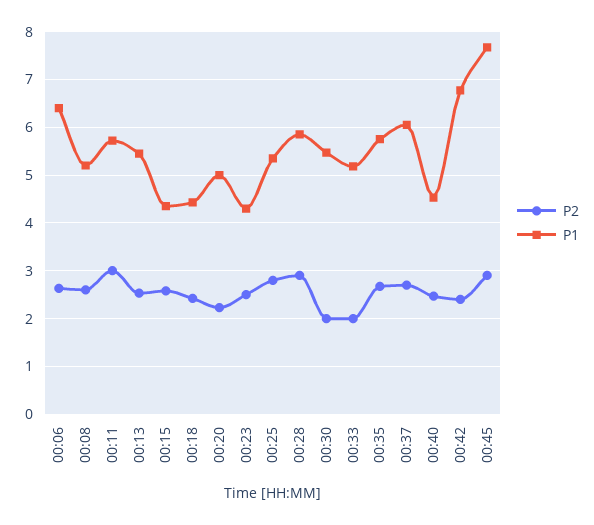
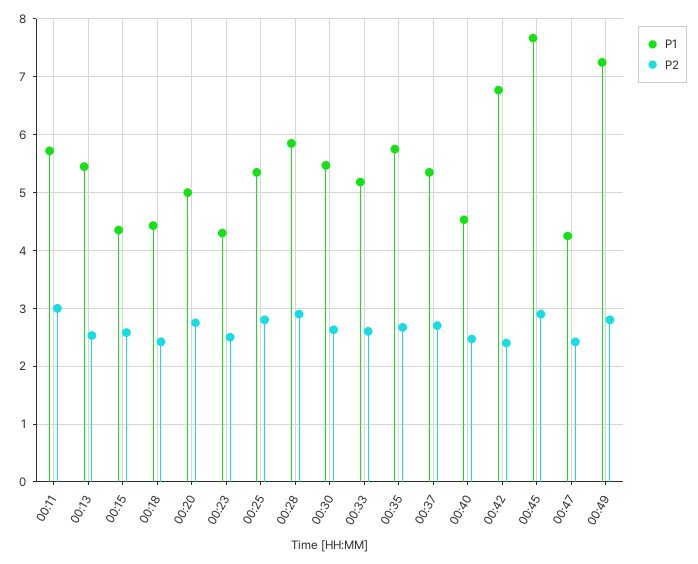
P2, 00:06: 2.6 -> none
P1, 00:06: 6.4 -> none
P2, 00:08: 2.6 -> none
P1, 00:08: 5.2 -> none
P2, 00:20: 2.2 -> 2.8
P2, 00:30: 2 -> 2.6
P2, 00:33: 2 -> 2.6
P1, 00:37: 6 -> 5.4
P1, 00:47: none -> 4.2
P2, 00:47: none -> 2.4
P1, 00:49: none -> 7.2
P2, 00:49: none -> 2.8

